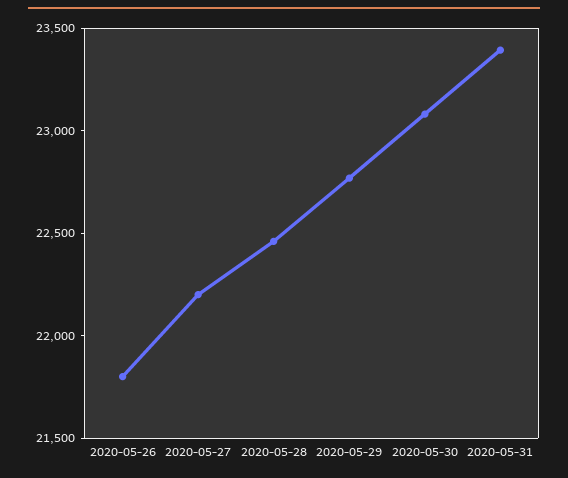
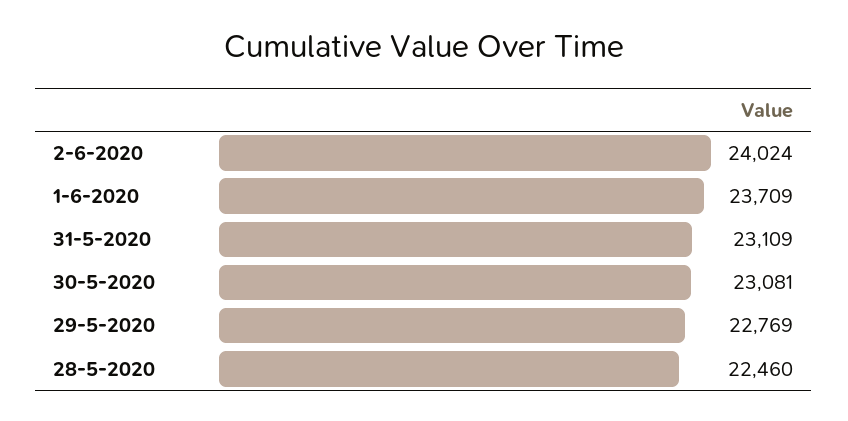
2020-05-26: 21800 -> none
2020-05-27: 22200 -> none
2020-05-31: 23400 -> 23109
2-6-2020: none -> 24024
1-6-2020: none -> 23709

